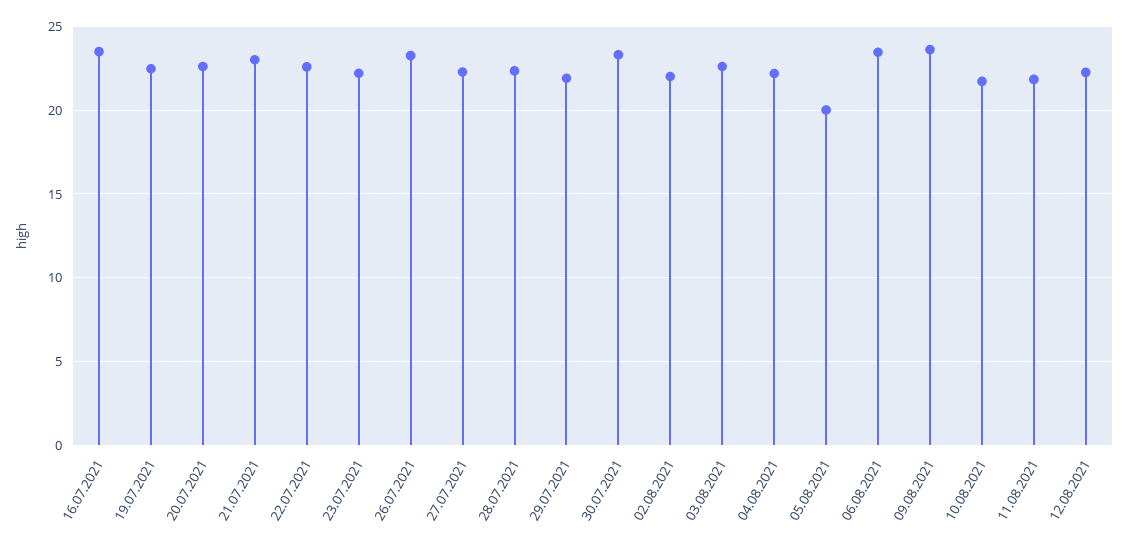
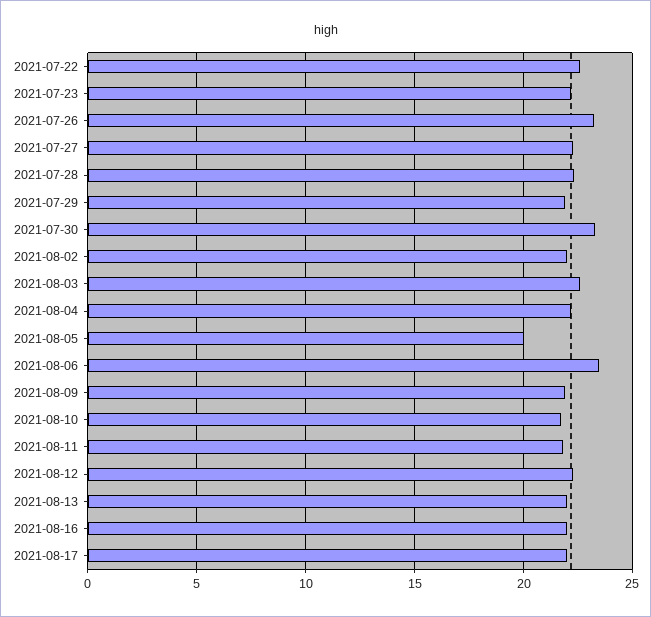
16.07.2021: 23.5 -> none
19.07.2021: 22.5 -> none
20.07.2021: 22.5 -> none
21.07.2021: 23 -> none
09.08.2021: 23.5 -> 22
2021-08-13: none -> 22
2021-08-16: none -> 22
2021-08-17: none -> 22

